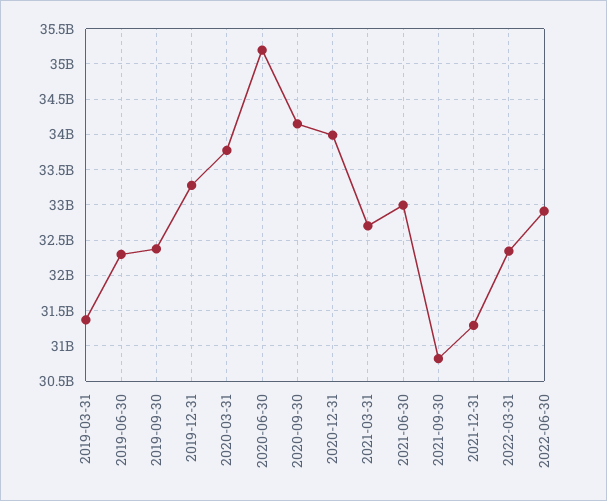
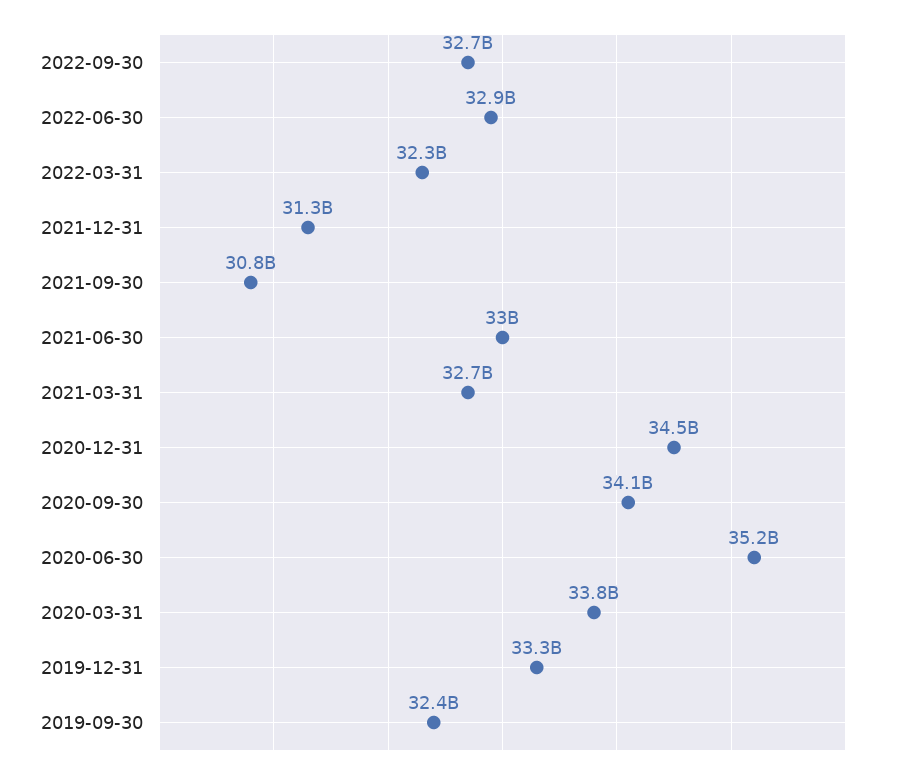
2019-03-31: 31400000000 -> none
2019-06-30: 32300000000 -> none
2020-12-31: 34000000000 -> 34500000000
2022-09-30: none -> 32700000000

